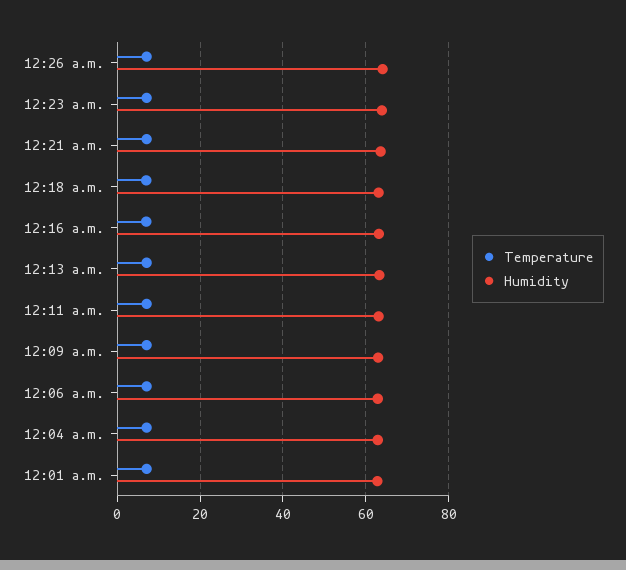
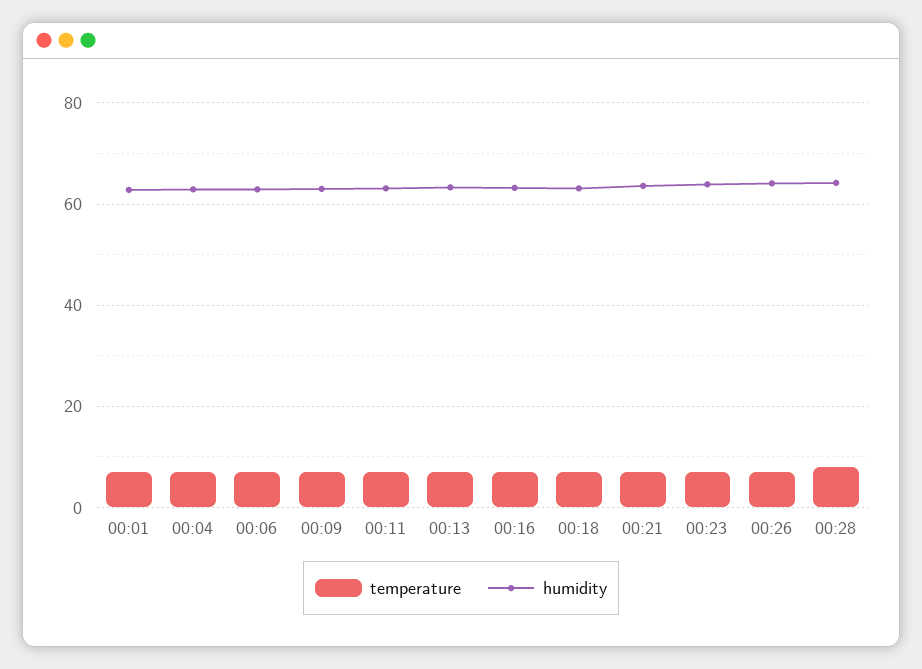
Temperature, 00:28: none -> 8
Humidity, 00:28: none -> 64

